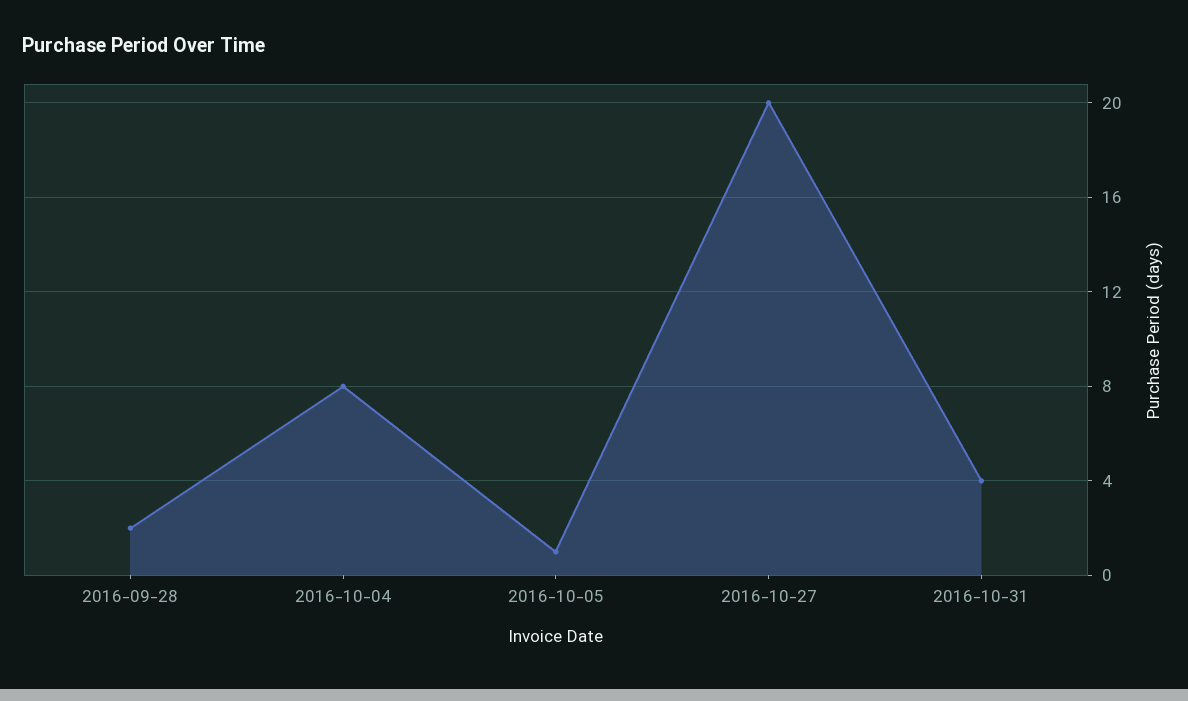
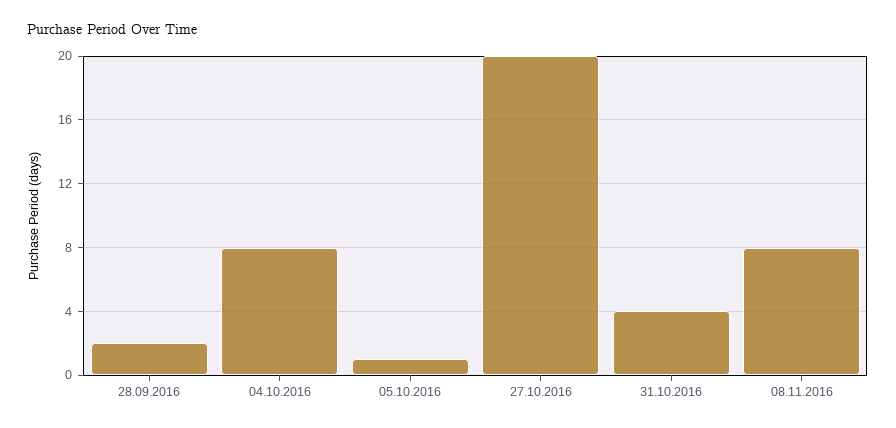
08.11.2016: none -> 8

